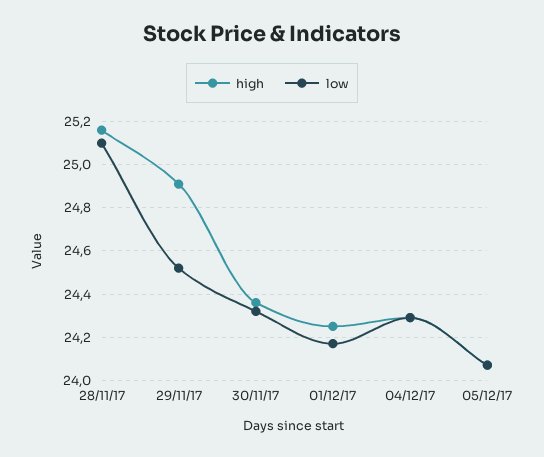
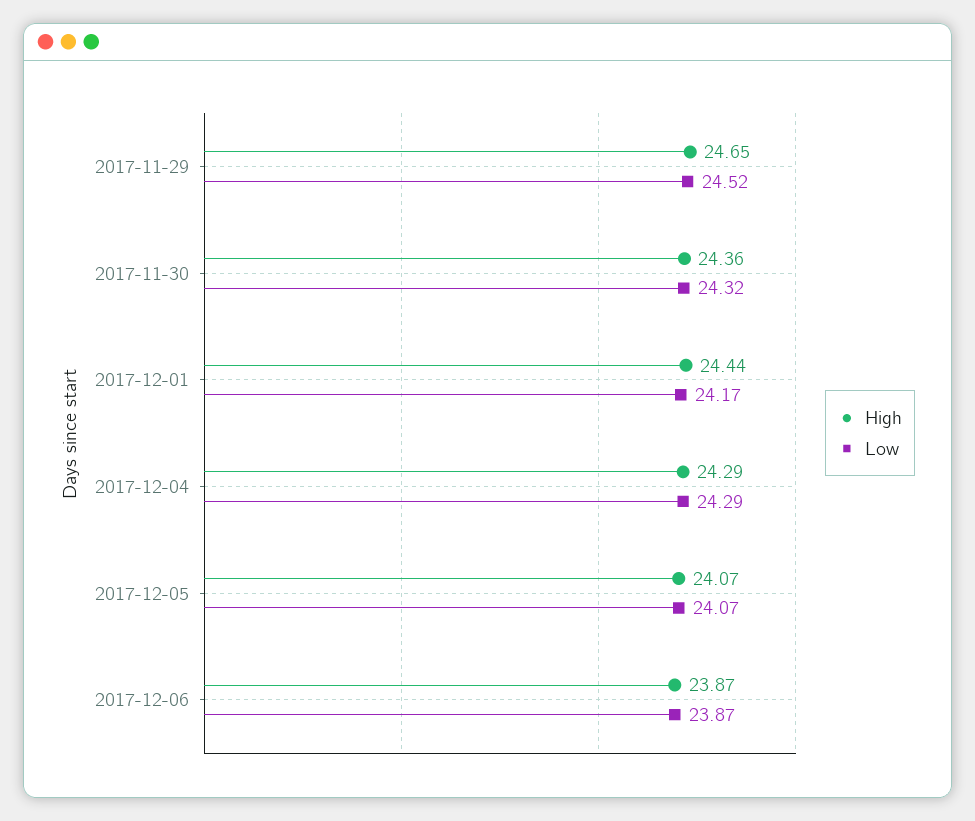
high, 28/11/17: 25.15 -> none
low, 28/11/17: 25.1 -> none
high, 29/11/17: 24.9 -> 24.65
high, 01/12/17: 24.25 -> 24.44
high, 2017-12-06: none -> 23.87
low, 2017-12-06: none -> 23.87

